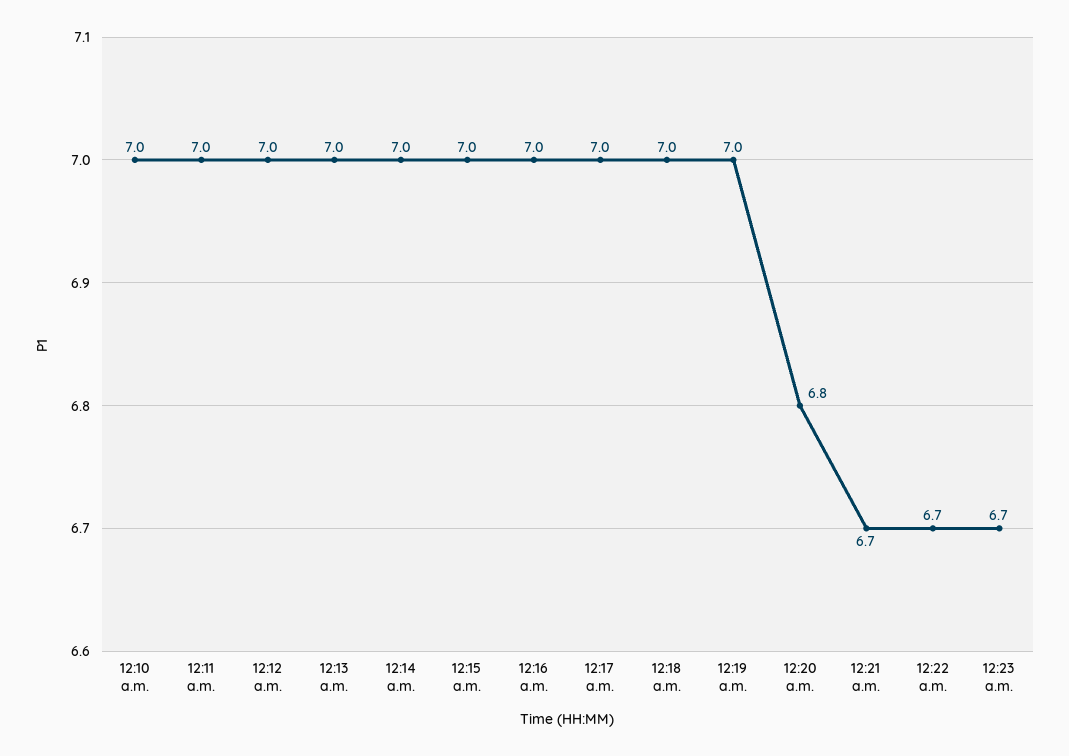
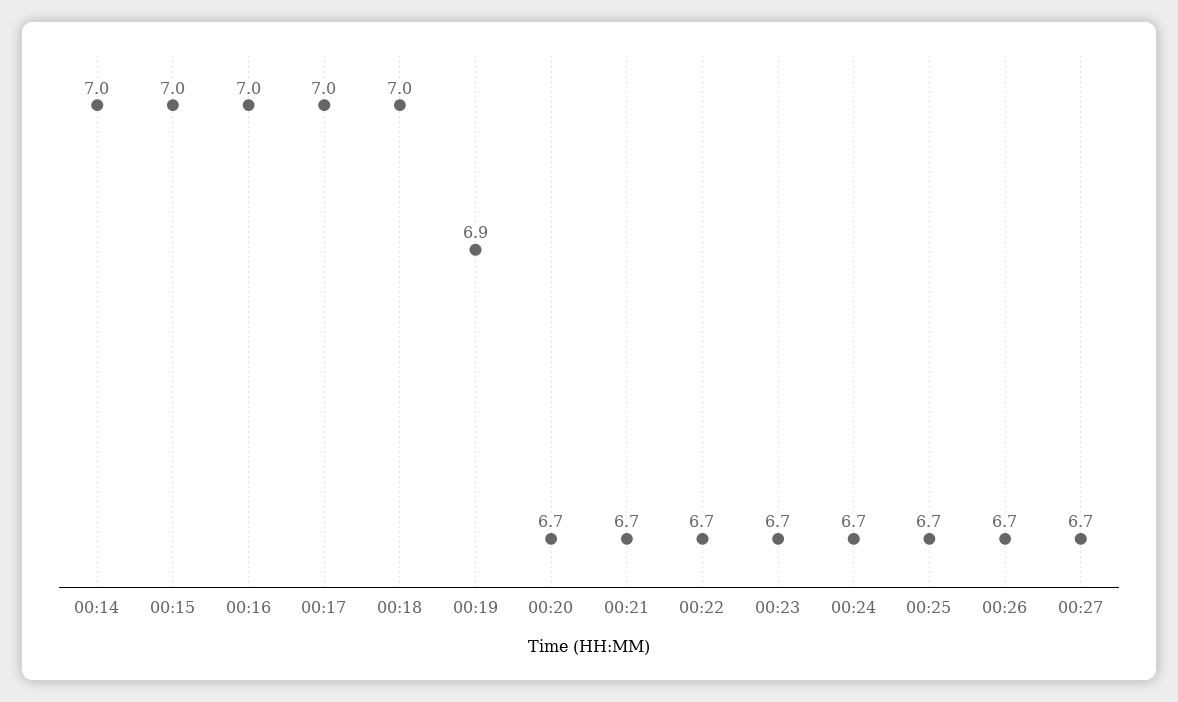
12:10 a.m.: 7 -> none
12:11 a.m.: 7 -> none
12:12 a.m.: 7 -> none
12:13 a.m.: 7 -> none
12:19 a.m.: 7 -> 6.9
12:20 a.m.: 6.8 -> 6.7
00:24: none -> 6.7
00:25: none -> 6.7
00:26: none -> 6.7
00:27: none -> 6.7

